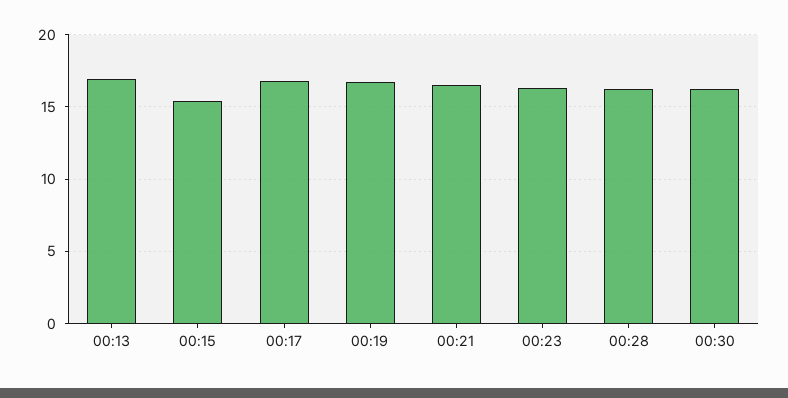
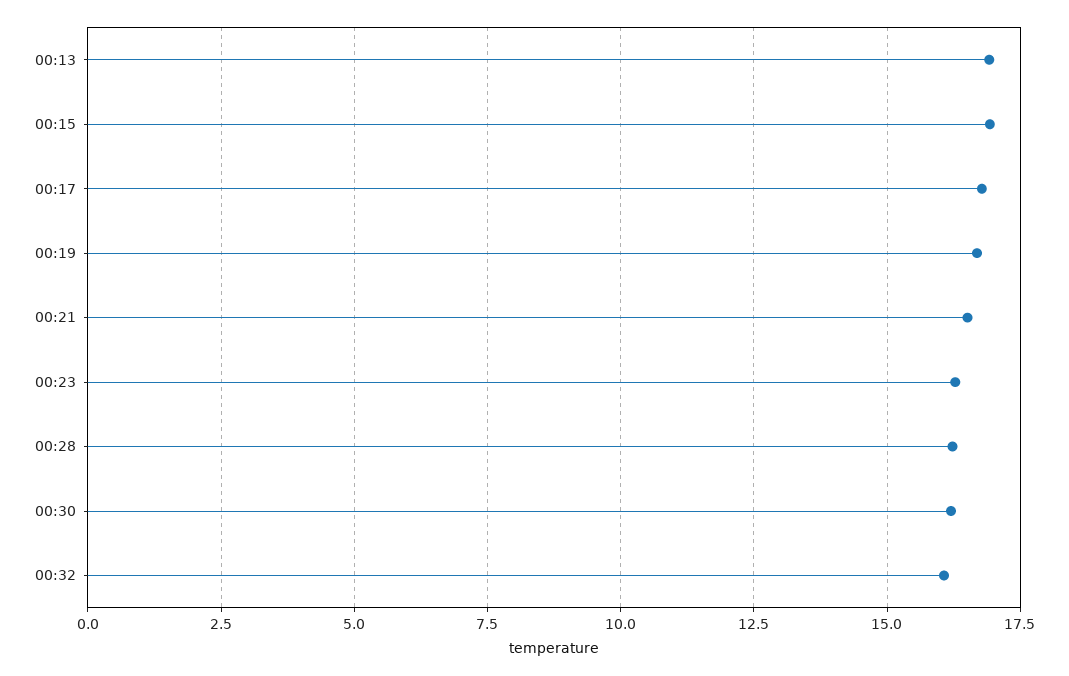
00:15: 15.5 -> 17
00:32: none -> 16

